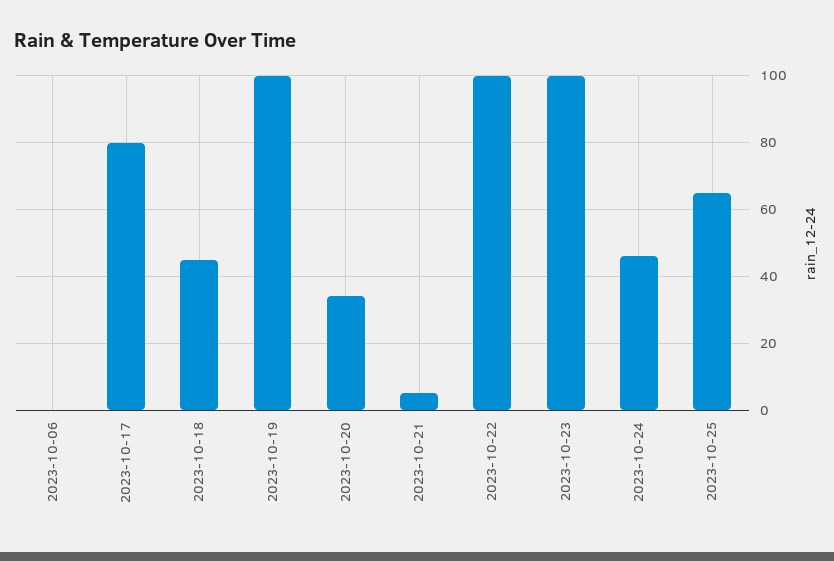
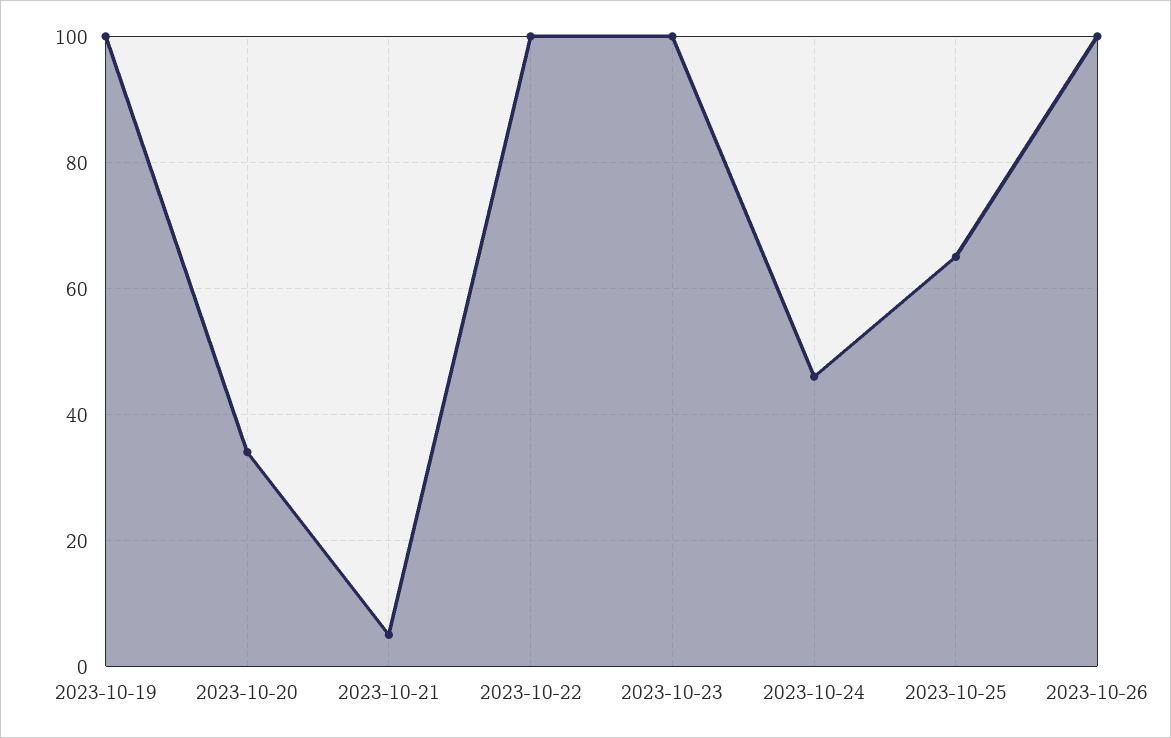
2023-10-06: 0 -> none
2023-10-17: 80 -> none
2023-10-18: 45 -> none
2023-10-26: none -> 100

